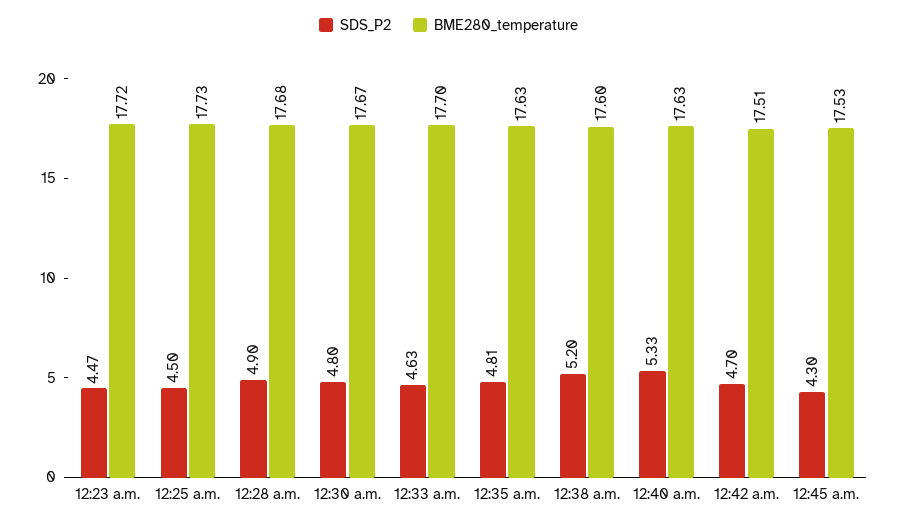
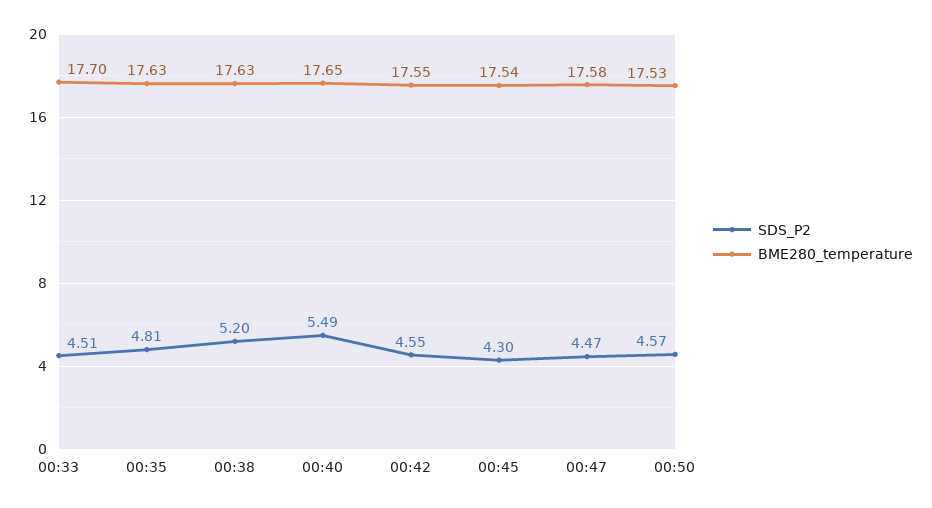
SDS_P2, 12:23 a.m.: 4.47 -> none
BME280_temperature, 12:23 a.m.: 17.72 -> none
SDS_P2, 12:25 a.m.: 4.5 -> none
BME280_temperature, 12:25 a.m.: 17.73 -> none
SDS_P2, 12:28 a.m.: 4.9 -> none
BME280_temperature, 12:28 a.m.: 17.68 -> none
SDS_P2, 12:30 a.m.: 4.8 -> none
BME280_temperature, 12:30 a.m.: 17.67 -> none
SDS_P2, 12:33 a.m.: 4.63 -> 4.51
BME280_temperature, 12:38 a.m.: 17.6 -> 17.63
SDS_P2, 12:40 a.m.: 5.33 -> 5.49
BME280_temperature, 12:40 a.m.: 17.63 -> 17.65
SDS_P2, 12:42 a.m.: 4.7 -> 4.55
BME280_temperature, 12:42 a.m.: 17.51 -> 17.55
BME280_temperature, 12:45 a.m.: 17.53 -> 17.54
SDS_P2, 00:47: none -> 4.47
BME280_temperature, 00:47: none -> 17.58
SDS_P2, 00:50: none -> 4.57
BME280_temperature, 00:50: none -> 17.53

